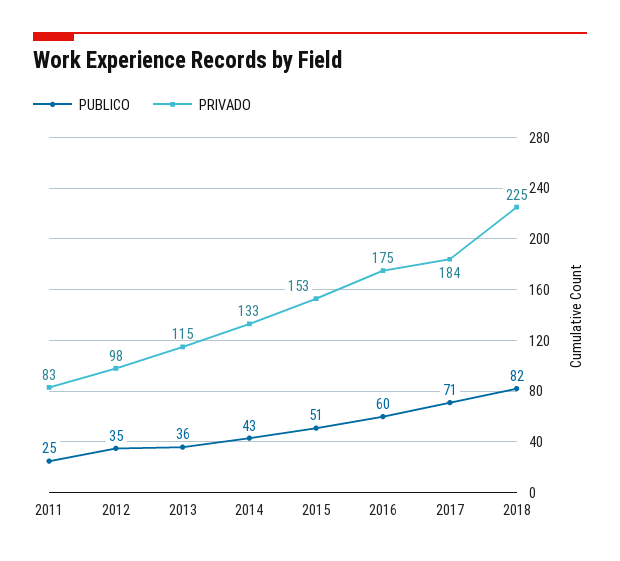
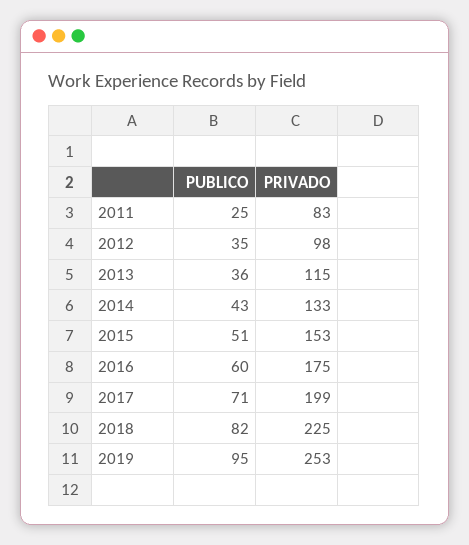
PRIVADO, 2017: 184 -> 199
PUBLICO, 2019: none -> 95
PRIVADO, 2019: none -> 253

